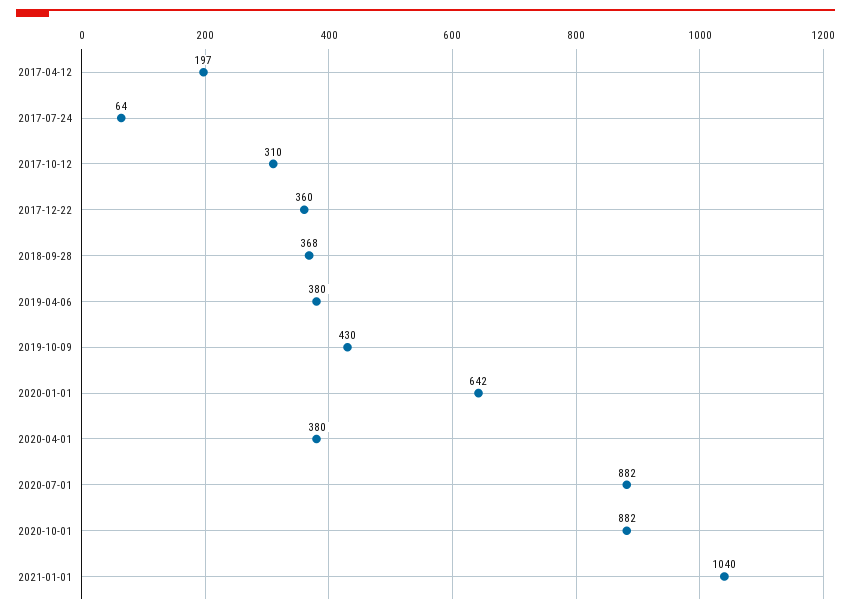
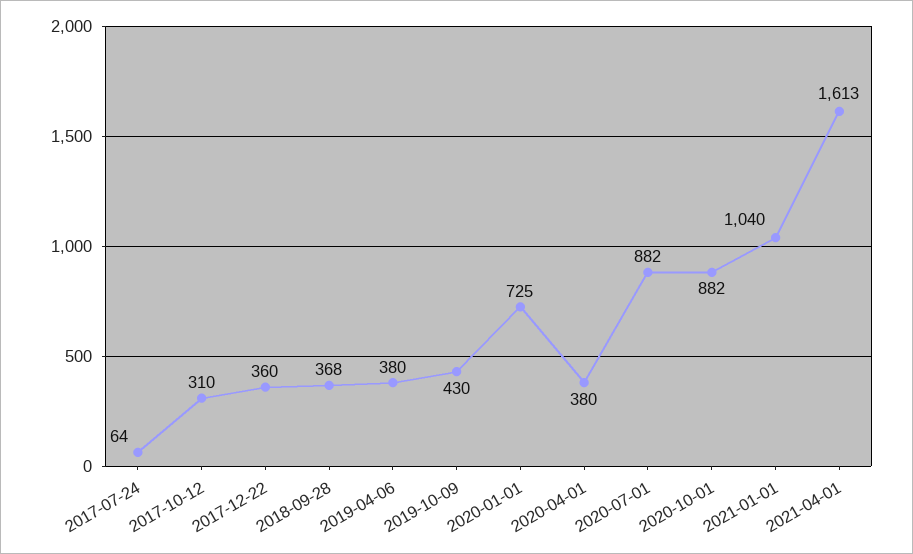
2017-04-12: 197 -> none
2020-01-01: 642 -> 725
2021-04-01: none -> 1613

